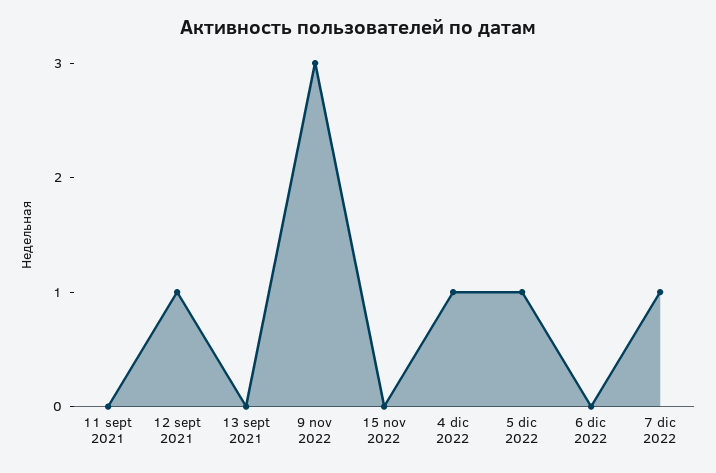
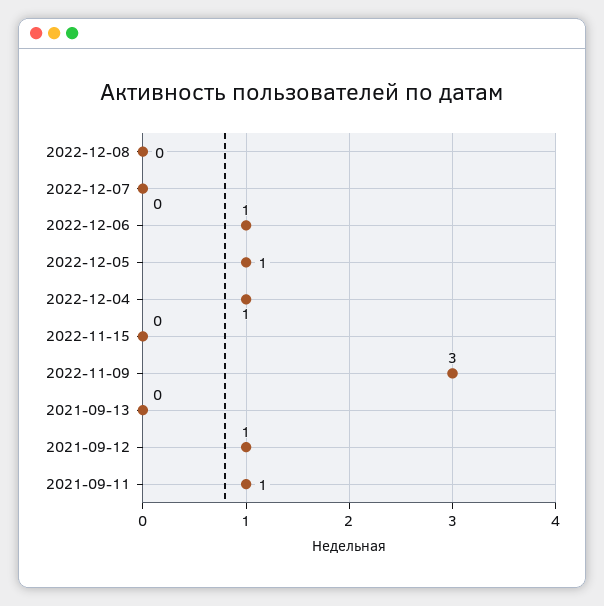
11 sept 2021: 0 -> 1
6 dic 2022: 0 -> 1
7 dic 2022: 1 -> 0
2022-12-08: none -> 0

